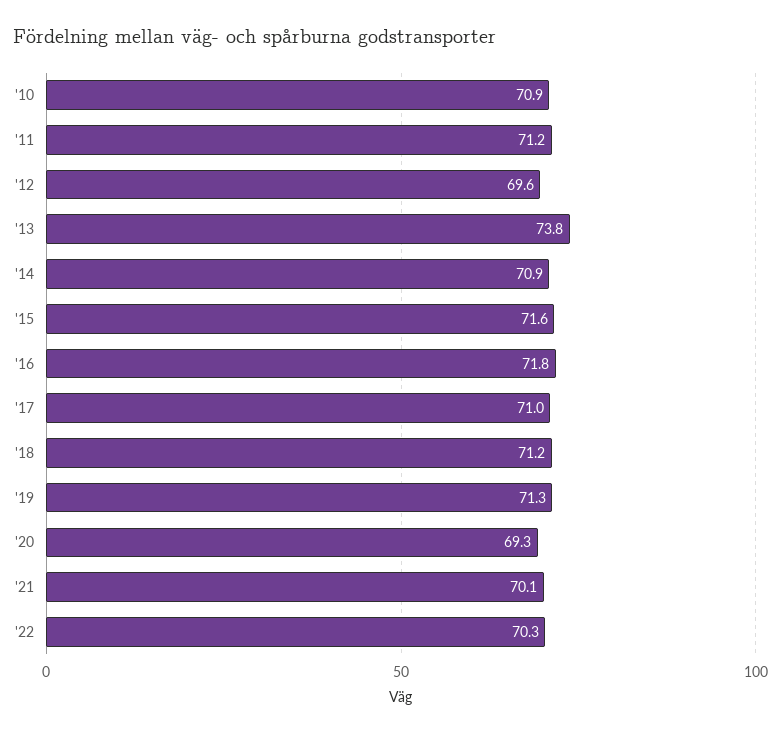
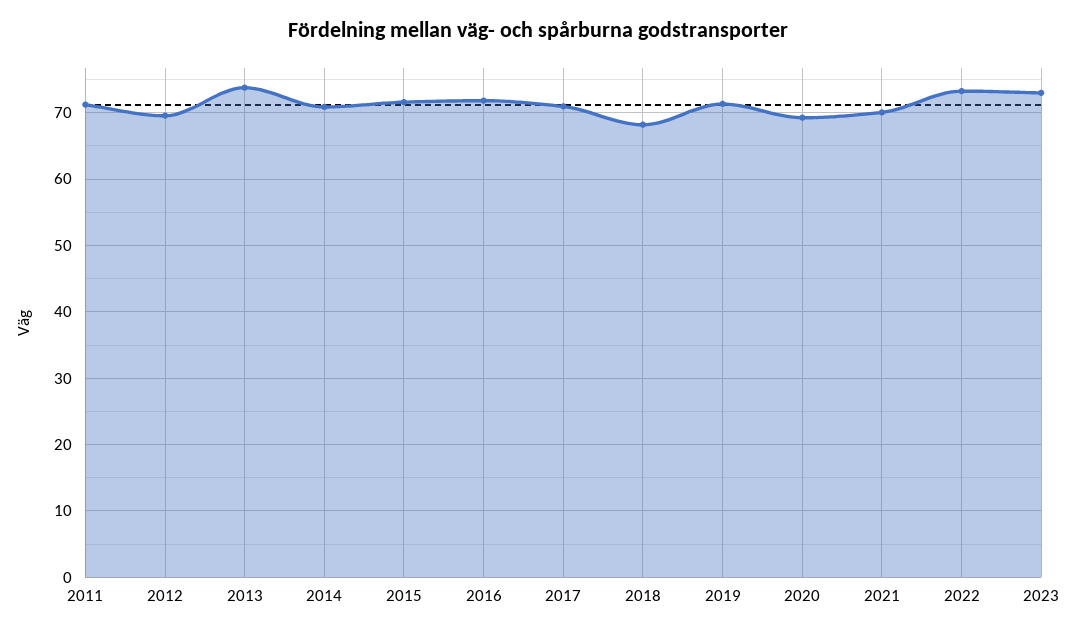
'10: 70.9 -> none
'18: 71.2 -> 68
'22: 70.3 -> 73
2023: none -> 73

